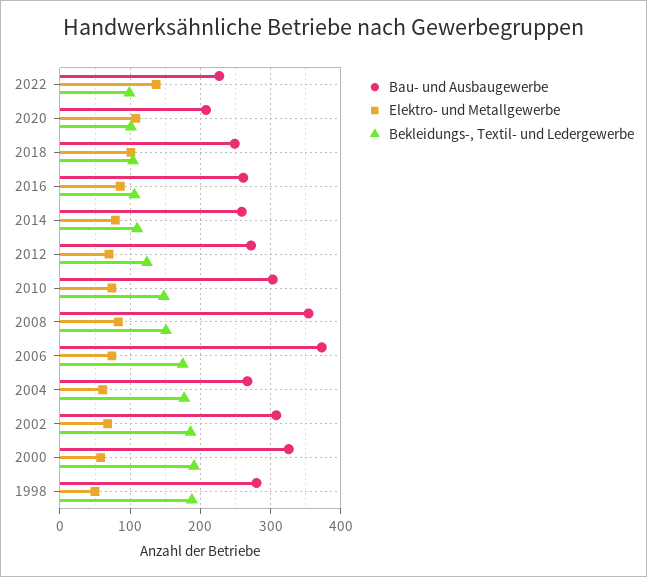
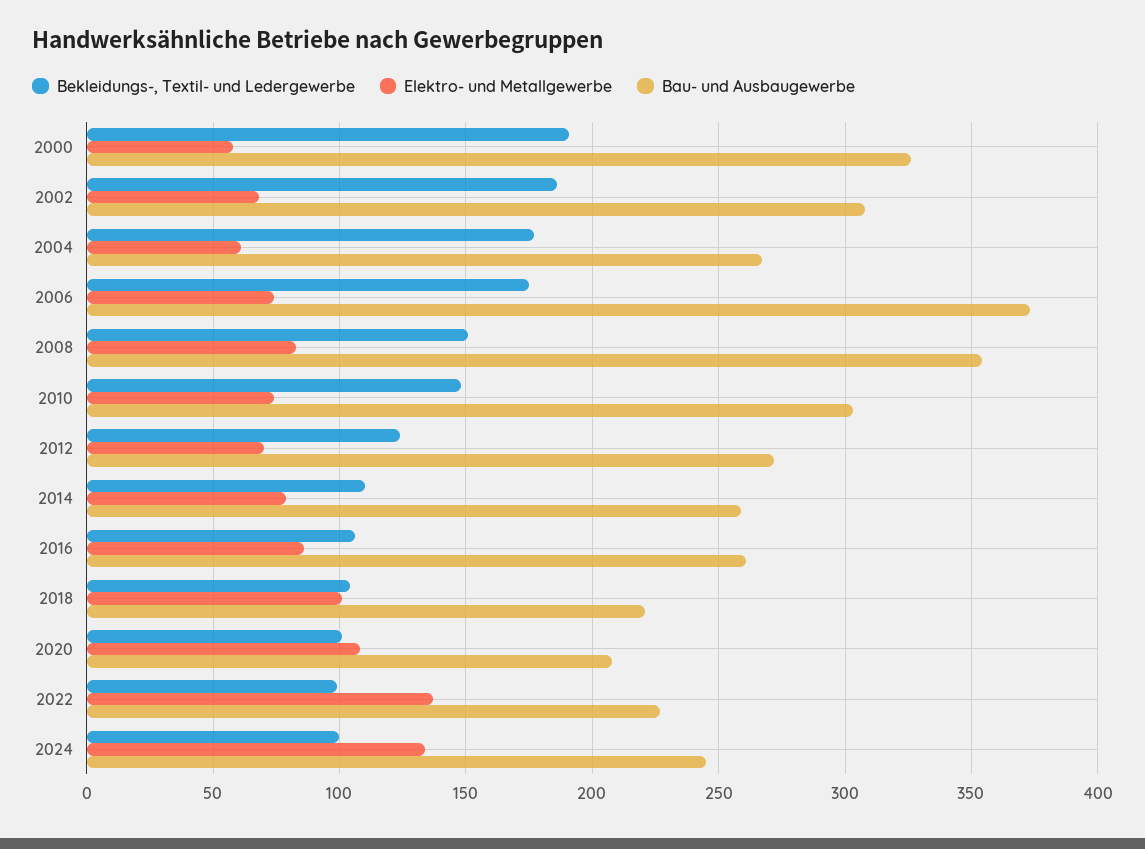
Bau- und Ausbaugewerbe, 2018: 250 -> 220
Bau- und Ausbaugewerbe, 1998: 280 -> none
Elektro- und Metallgewerbe, 1998: 50 -> none
Bekleidungs-, Textil- und Ledergewerbe, 1998: 190 -> none
Bekleidungs-, Textil- und Ledergewerbe, 2024: none -> 100
Elektro- und Metallgewerbe, 2024: none -> 135
Bau- und Ausbaugewerbe, 2024: none -> 245

